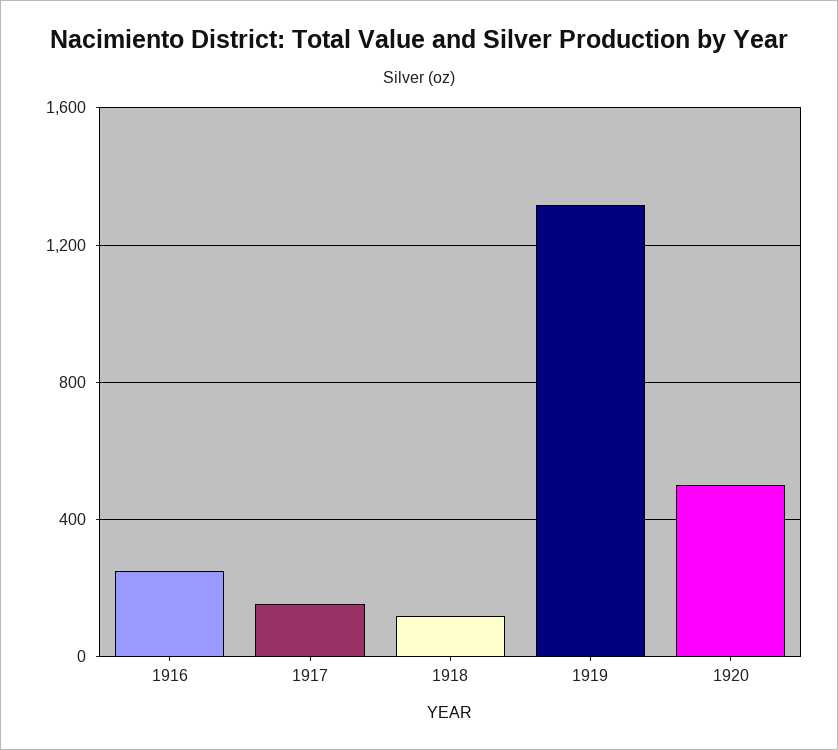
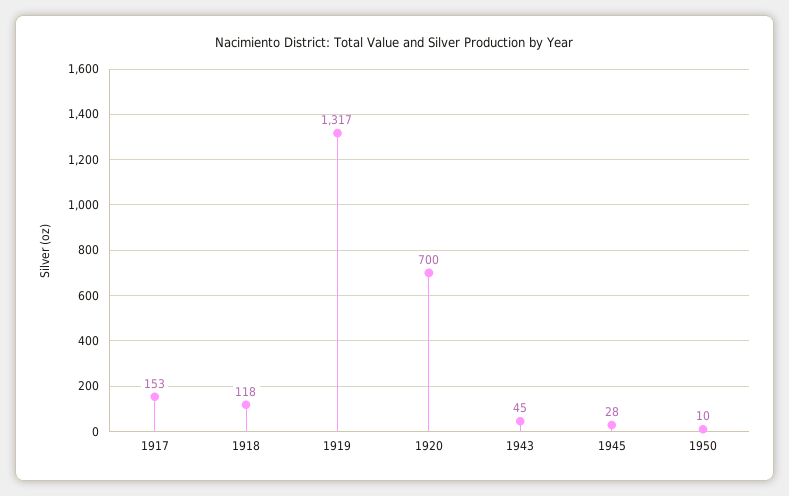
1916: 250 -> none
1920: 500 -> 700
1943: none -> 45
1945: none -> 28
1950: none -> 10

